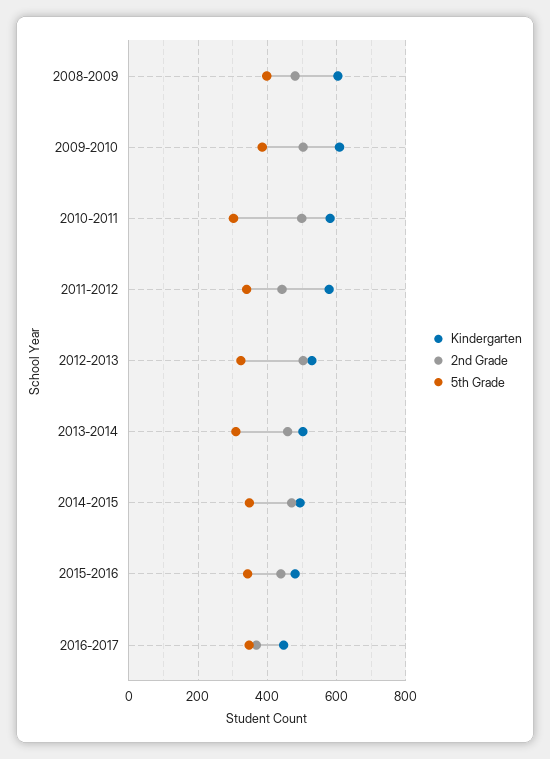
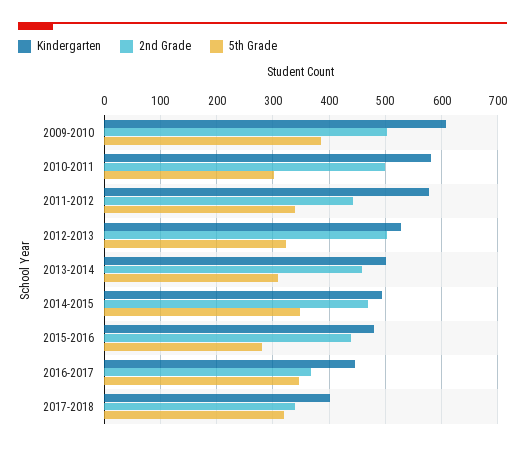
Kindergarten, 2008-2009: 600 -> none
2nd Grade, 2008-2009: 480 -> none
5th Grade, 2008-2009: 400 -> none
5th Grade, 2015-2016: 340 -> 280
Kindergarten, 2017-2018: none -> 400
2nd Grade, 2017-2018: none -> 340
5th Grade, 2017-2018: none -> 320

